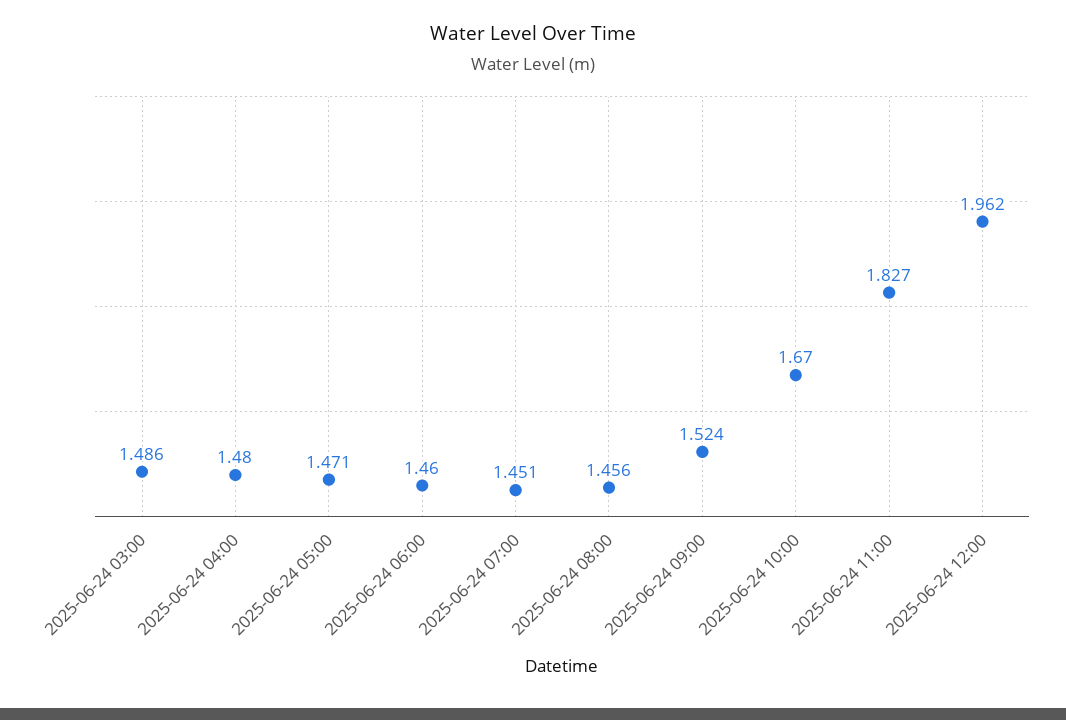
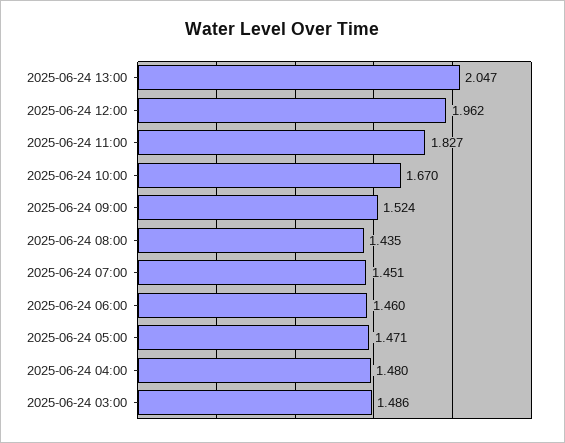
2025-06-24 08:00: 1.456 -> 1.435
2025-06-24 13:00: none -> 2.047

